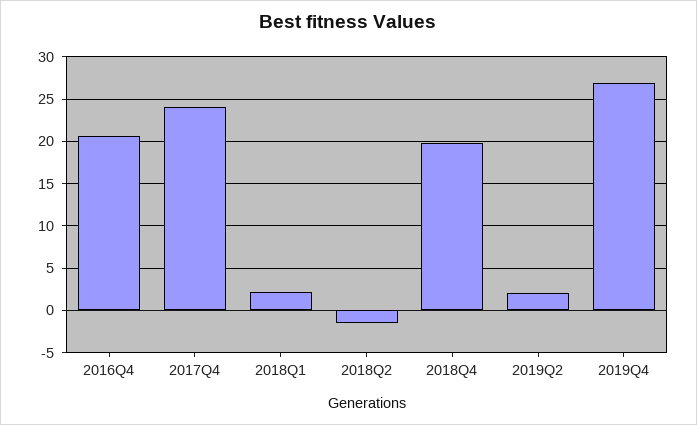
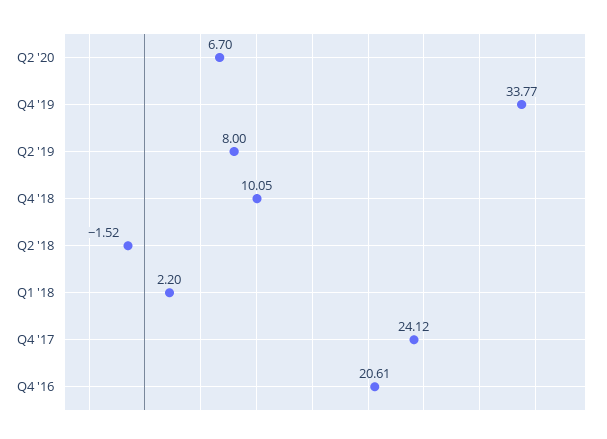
2018Q4: 20 -> 10.05
2019Q2: 2 -> 8
2019Q4: 27 -> 33.77
Q2 '20: none -> 6.7

